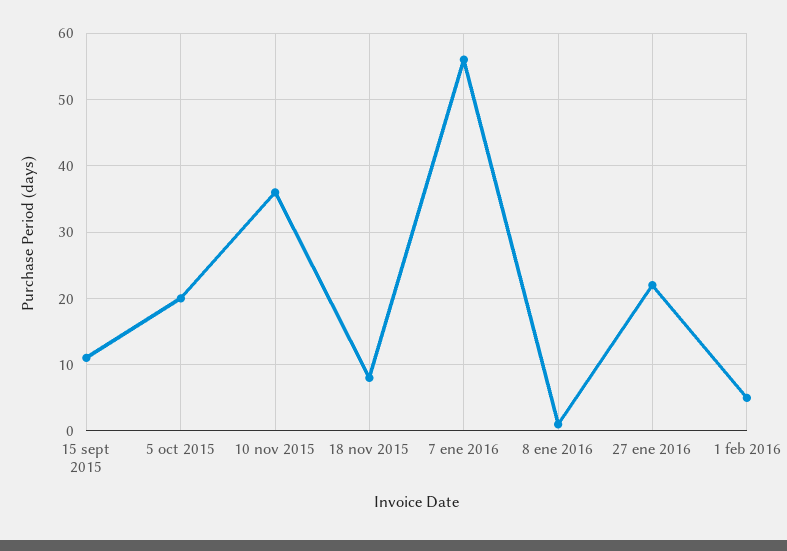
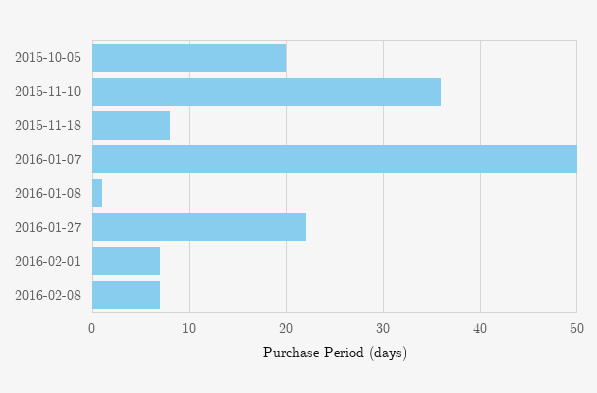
15 sept 2015: 11 -> none
7 ene 2016: 56 -> 50
1 feb 2016: 5 -> 7
2016-02-08: none -> 7

